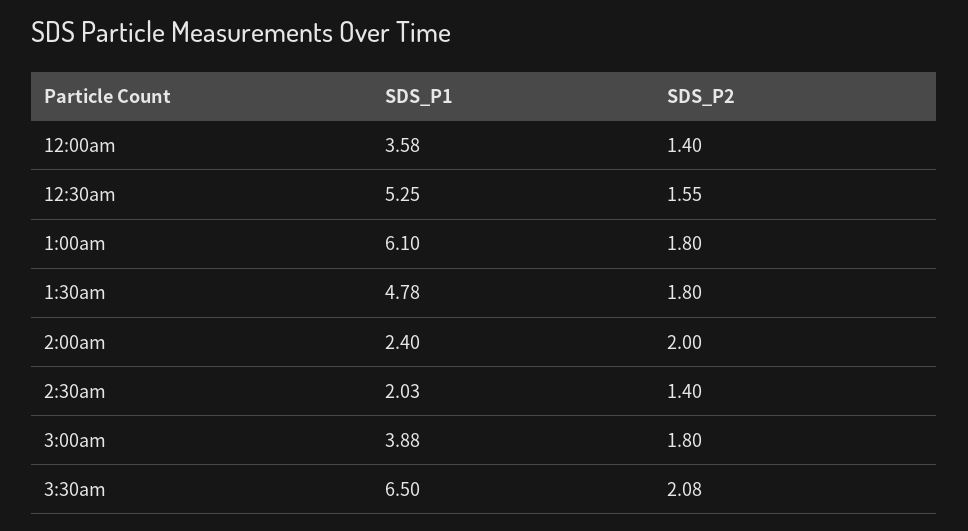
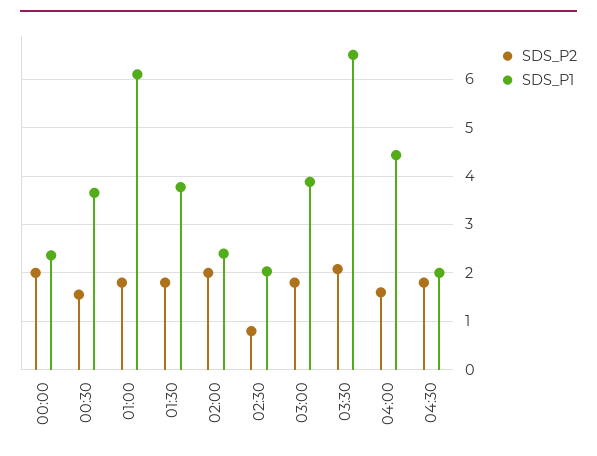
SDS_P1, 12:00am: 3.58 -> 2.4
SDS_P2, 12:00am: 1.4 -> 2
SDS_P1, 12:30am: 5.25 -> 3.6
SDS_P1, 1:30am: 4.78 -> 3.8
SDS_P2, 2:30am: 1.4 -> 0.8
SDS_P2, 04:00: none -> 1.6
SDS_P1, 04:00: none -> 4.4
SDS_P2, 04:30: none -> 1.8
SDS_P1, 04:30: none -> 2

